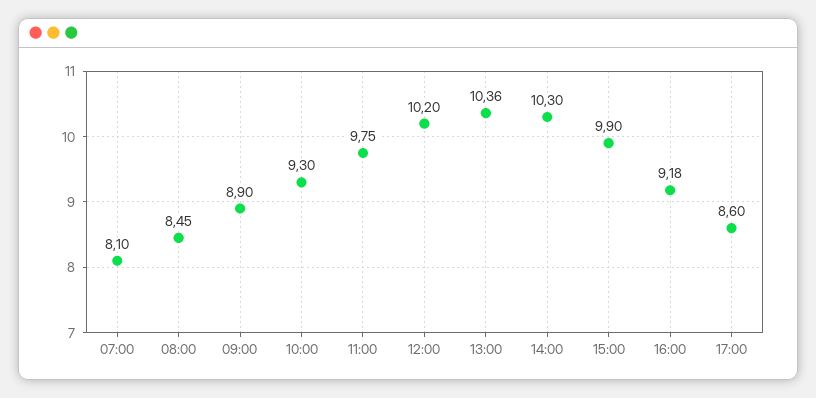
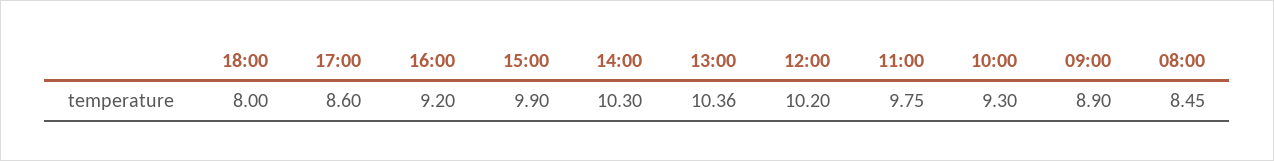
07:00: 8.1 -> none
16:00: 9.18 -> 9.2
18:00: none -> 8

